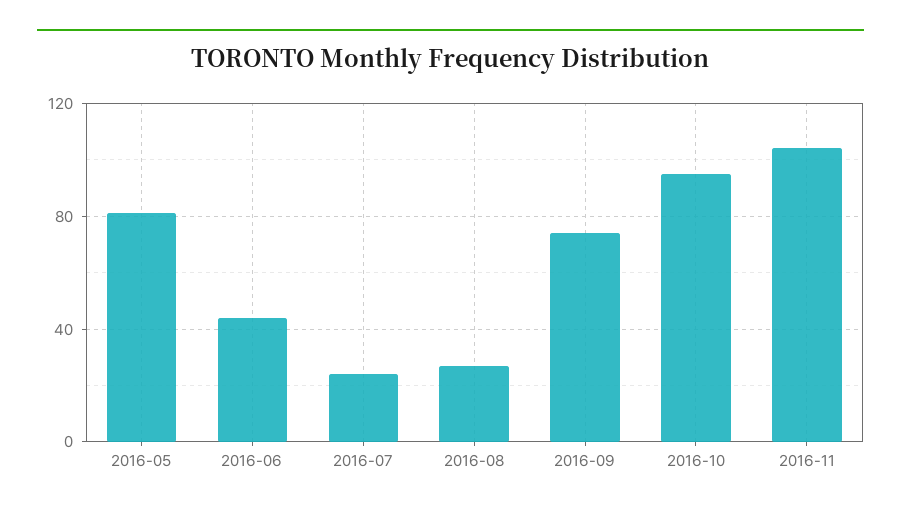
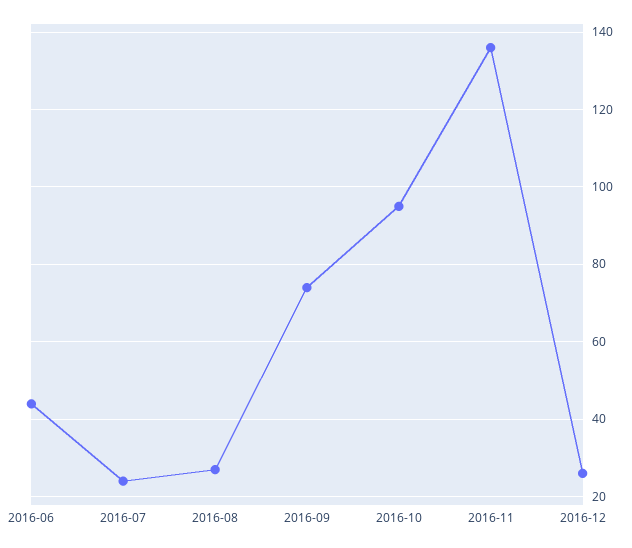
2016-05: 80 -> none
2016-11: 105 -> 135
2016-12: none -> 25

